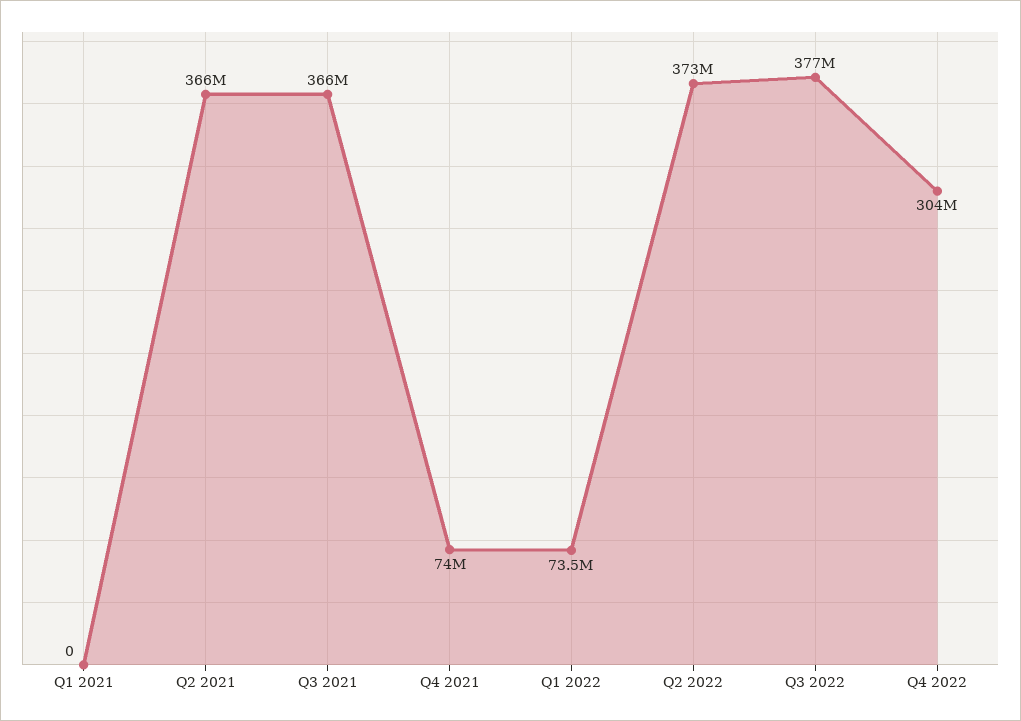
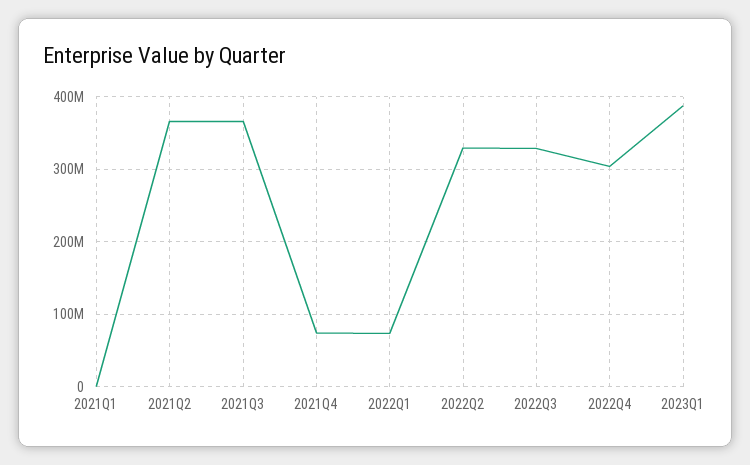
Q2 2022: 373000000 -> 330000000
Q3 2022: 377000000 -> 330000000
2023Q1: none -> 390000000

